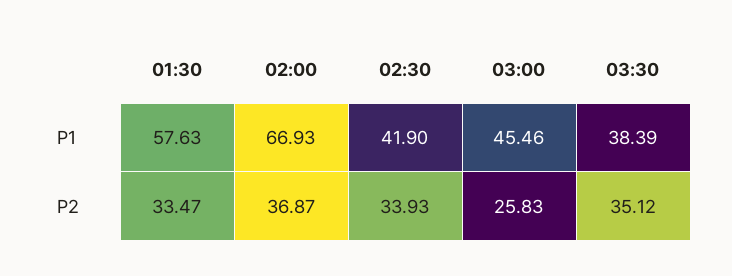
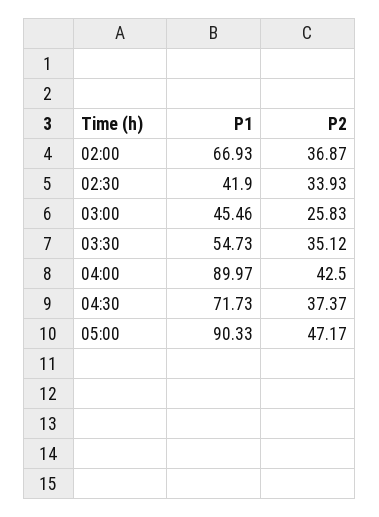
01:30, P1: 57.63 -> none
03:30, P1: 38.39 -> 54.73
01:30, P2: 33.47 -> none
04:00, P1: none -> 89.97
04:00, P2: none -> 42.5
04:30, P1: none -> 71.73
04:30, P2: none -> 37.37
05:00, P1: none -> 90.33
05:00, P2: none -> 47.17

